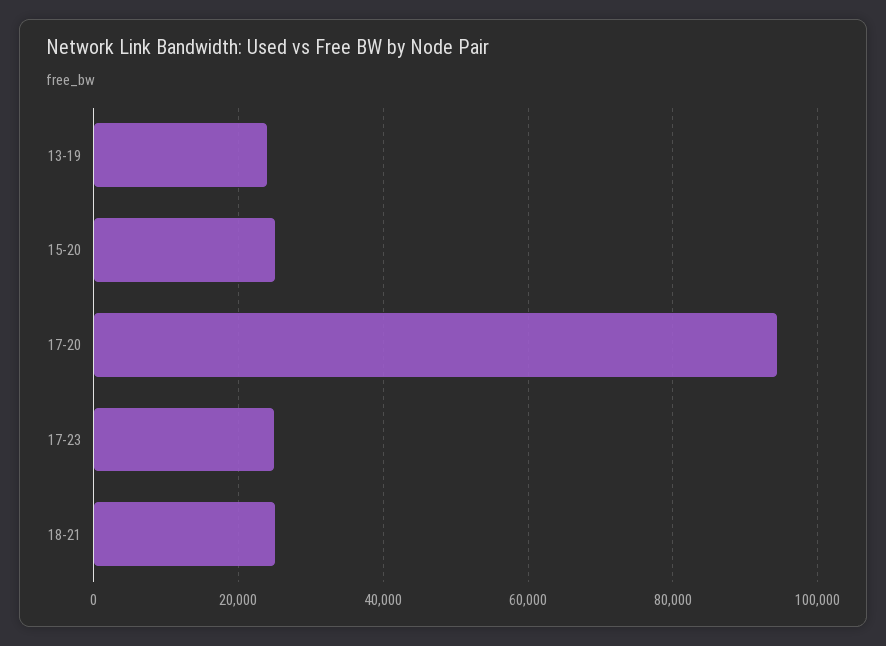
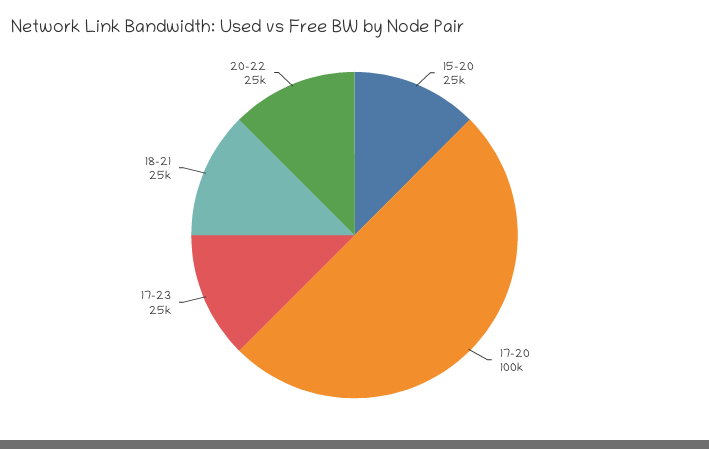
13-19: 24000 -> none
17-20: 94000 -> 100000
20-22: none -> 25000

